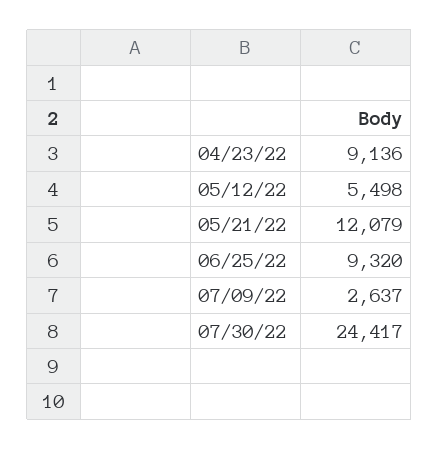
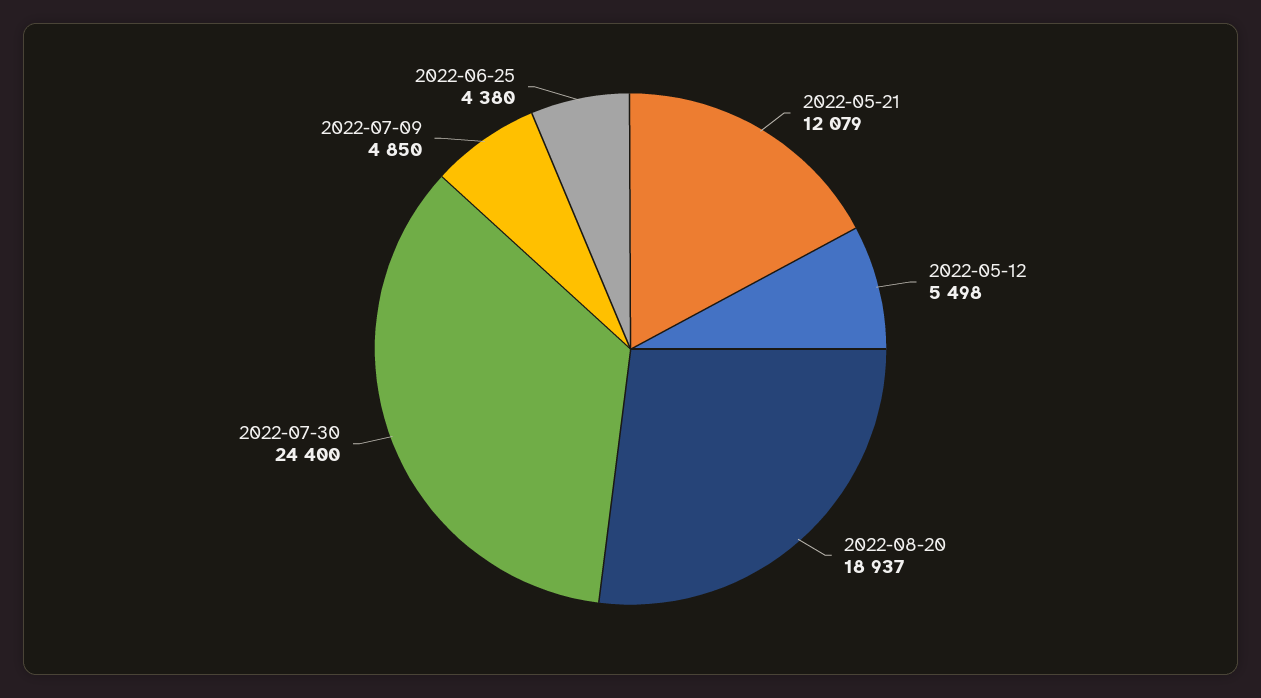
04/23/22: 9136 -> none
06/25/22: 9320 -> 4380
07/09/22: 2637 -> 4850
07/30/22: 24417 -> 24400
2022-08-20: none -> 18937

